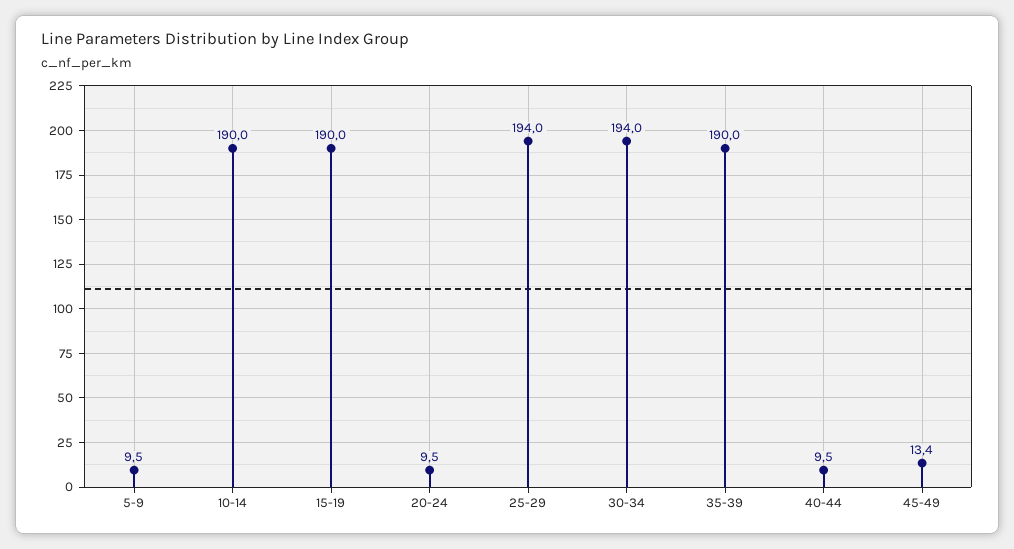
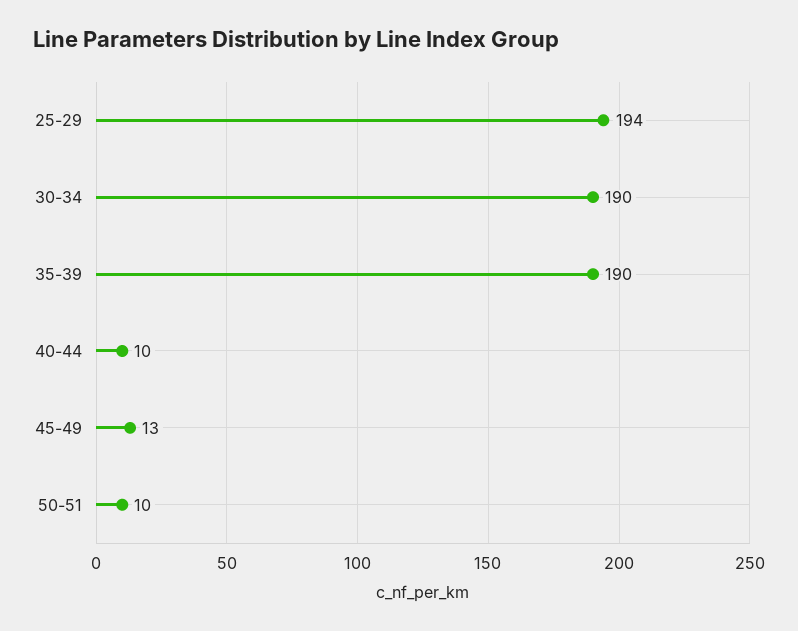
5-9: 9.5 -> none
10-14: 190 -> none
15-19: 190 -> none
20-24: 9.5 -> none
30-34: 194 -> 190
50-51: none -> 10

